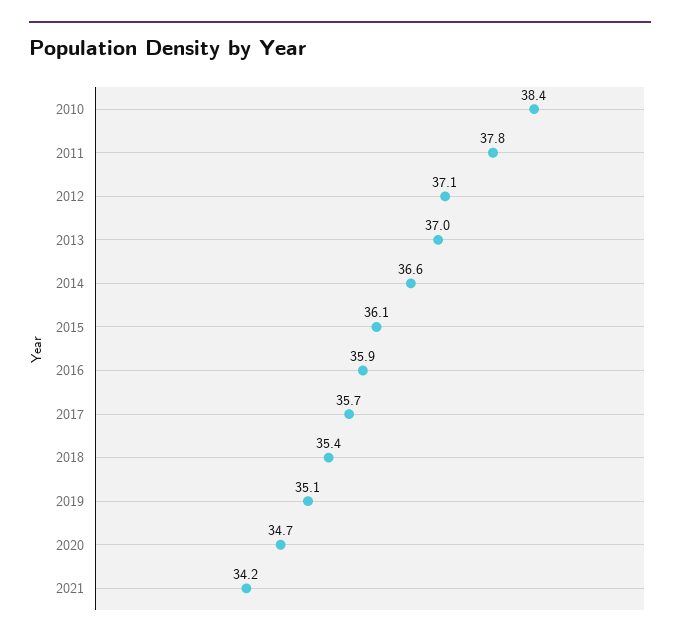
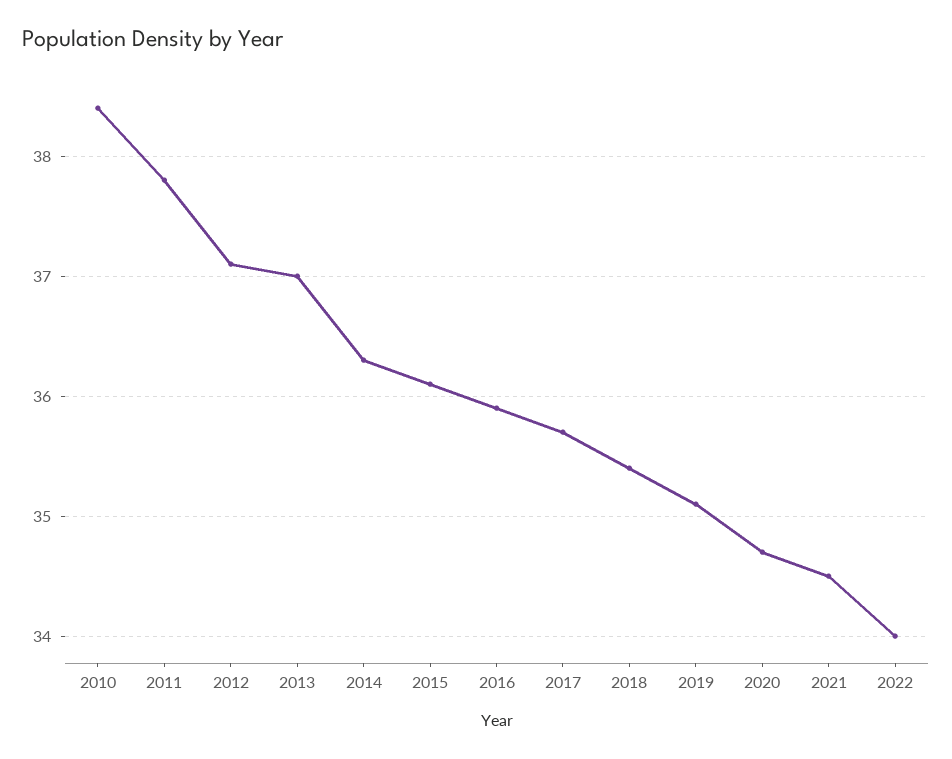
2014: 36.6 -> 36.3
2021: 34.2 -> 34.5
2022: none -> 34

